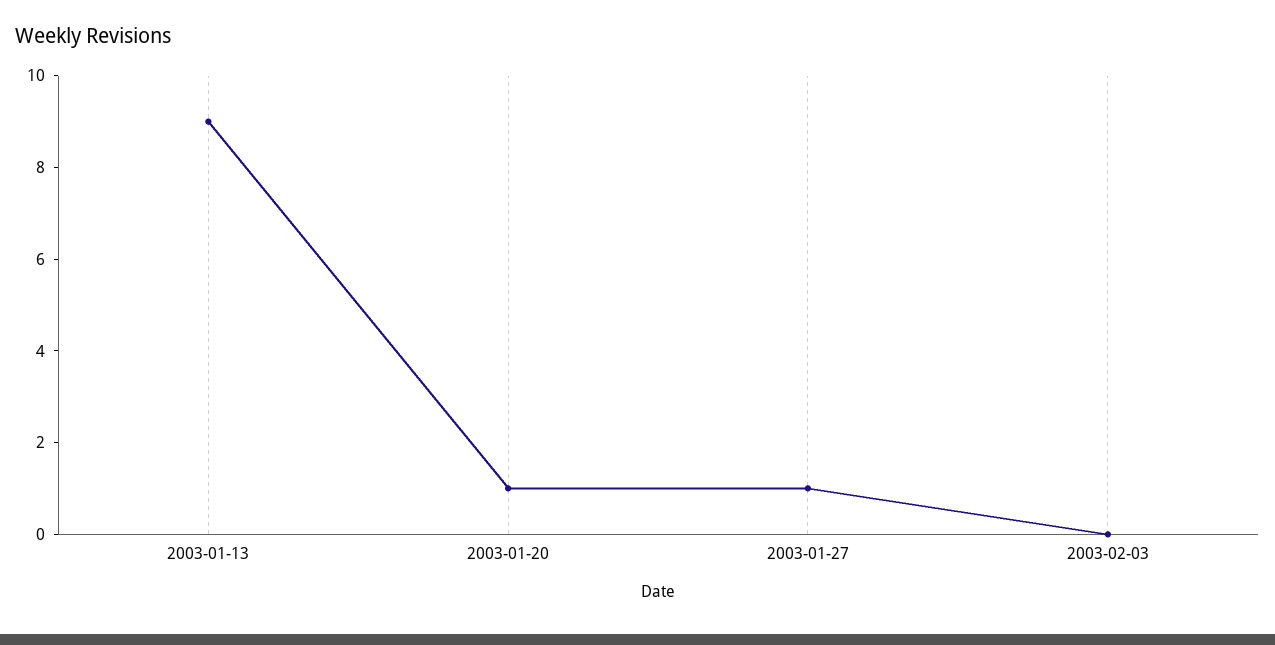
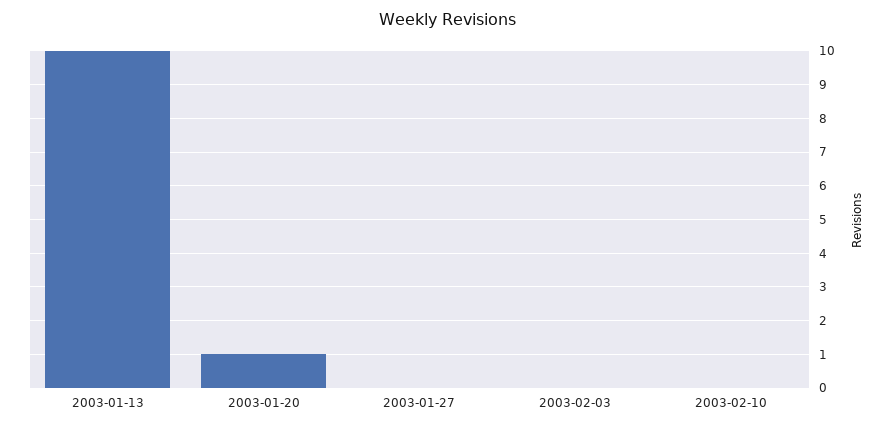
2003-01-13: 9 -> 10
2003-01-27: 1 -> 0
2003-02-10: none -> 0

